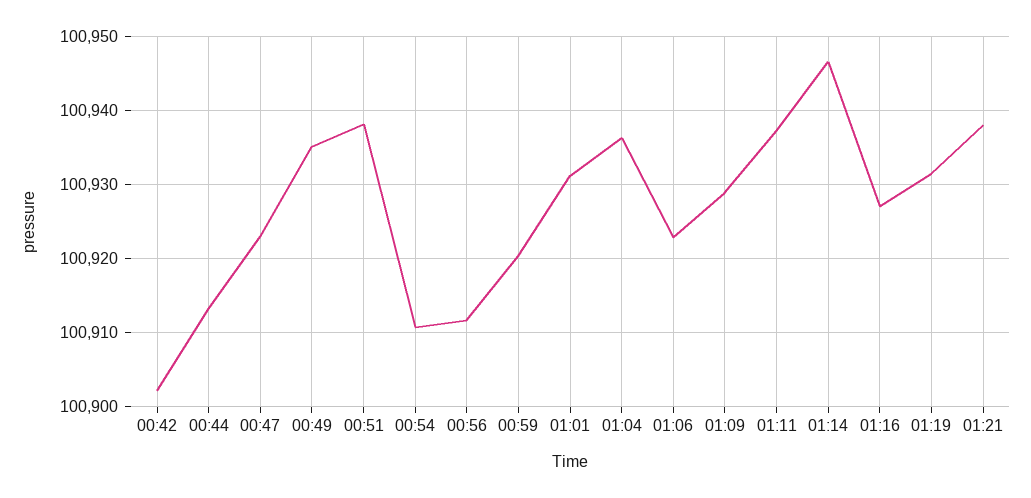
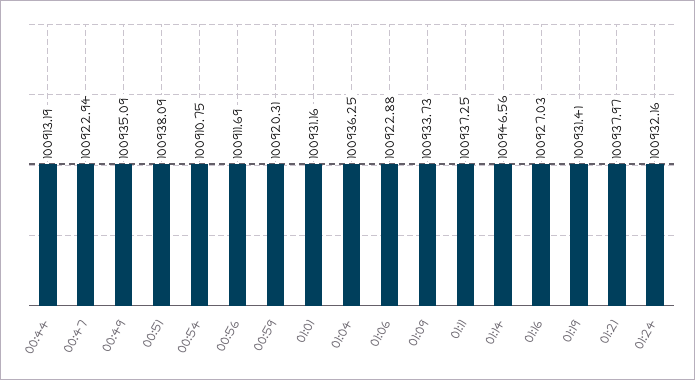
00:42: 100902 -> none
01:09: 100929 -> 100933.73
01:24: none -> 100932.16

